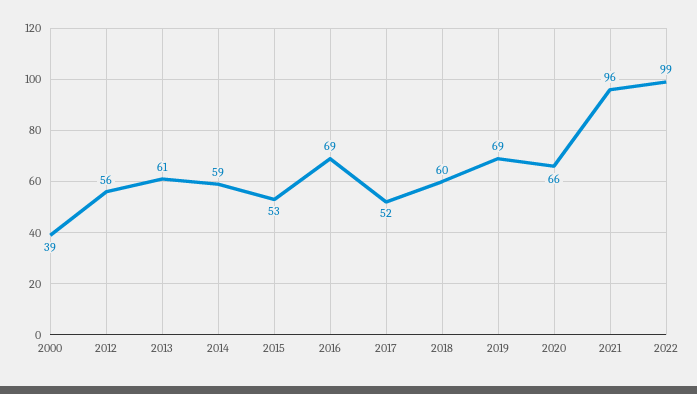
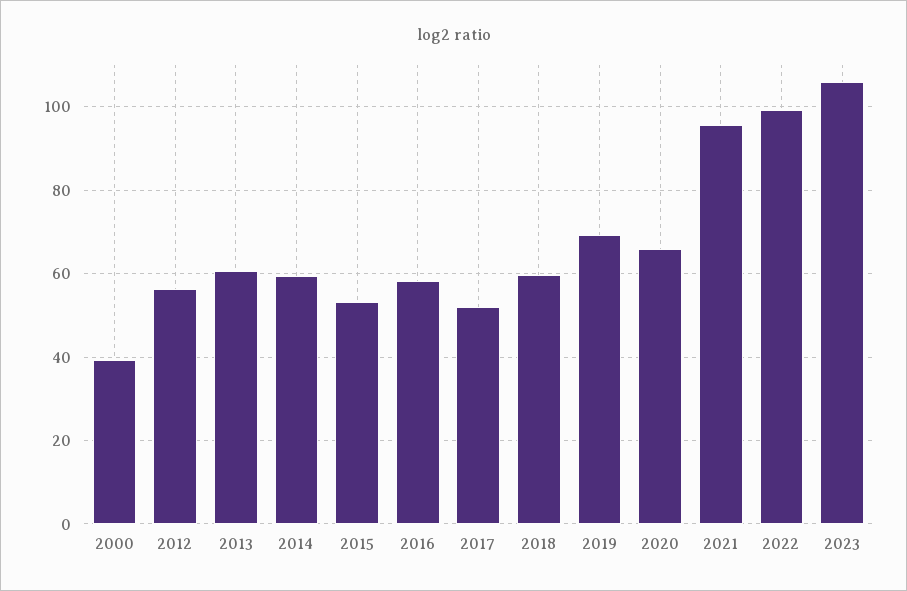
2016: 69 -> 58
2023: none -> 106

